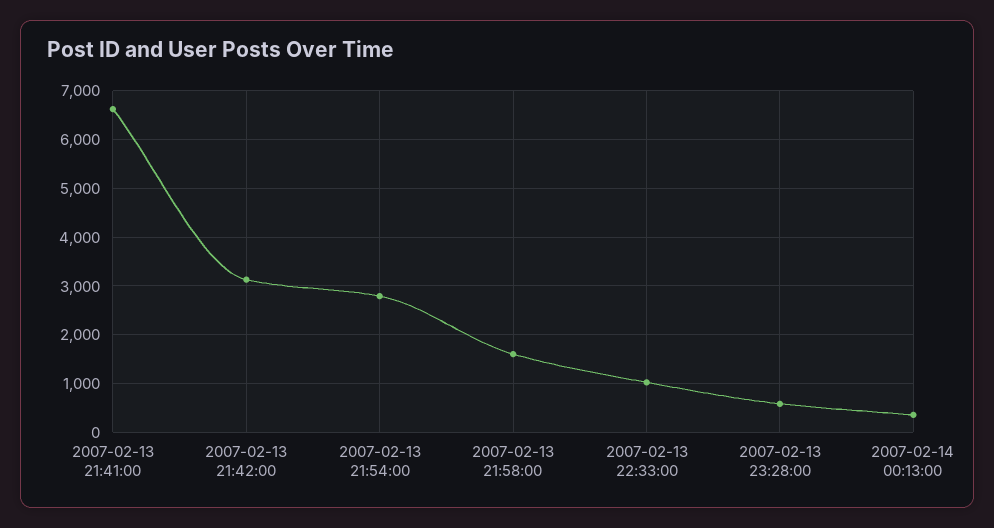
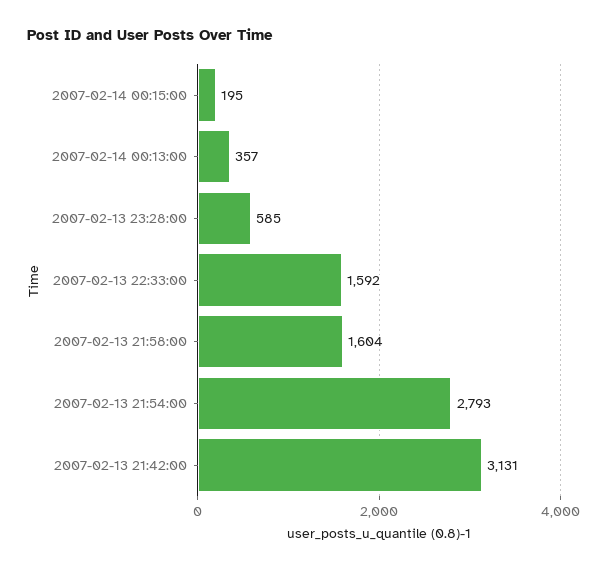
2007-02-13 21:41:00: 6600 -> none
2007-02-13 22:33:00: 1000 -> 1592
2007-02-14 00:15:00: none -> 195

